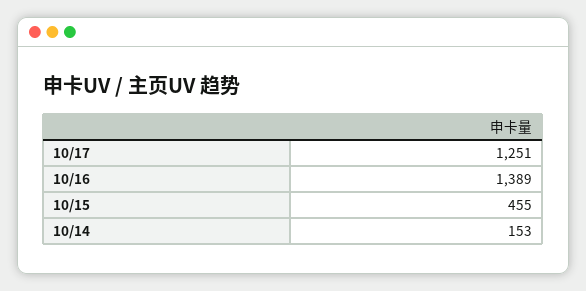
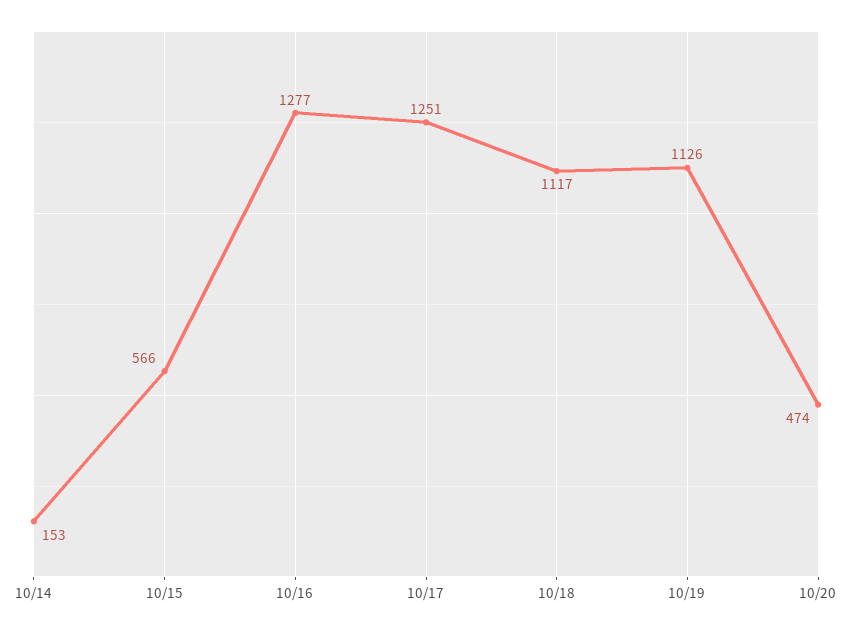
10/16: 1389 -> 1277
10/15: 455 -> 566
10/18: none -> 1117
10/19: none -> 1126
10/20: none -> 474

